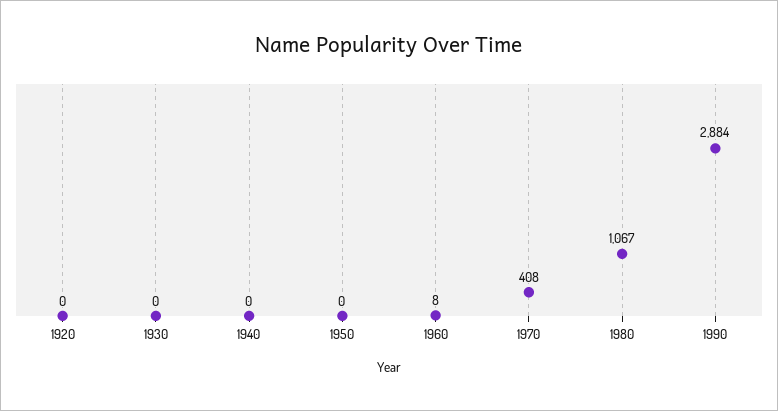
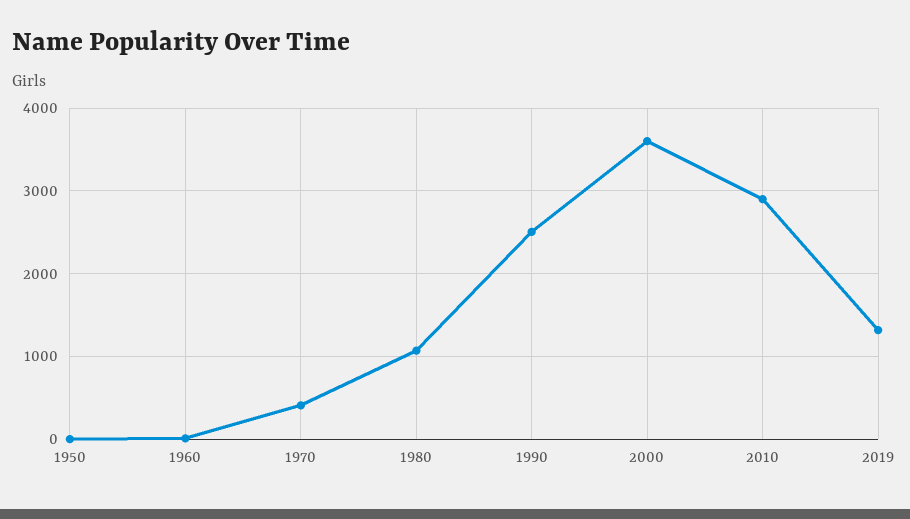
1920: 0 -> none
1930: 0 -> none
1940: 0 -> none
1990: 2884 -> 2500
2000: none -> 3600
2010: none -> 2900
2019: none -> 1300

